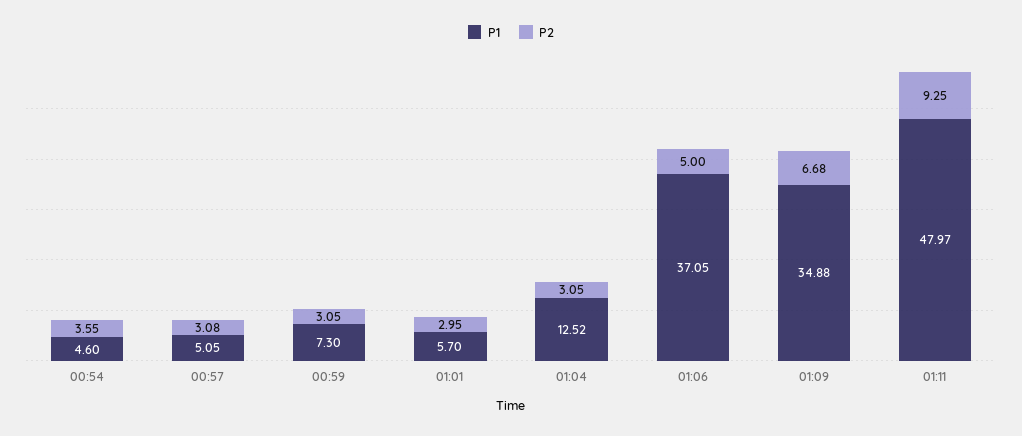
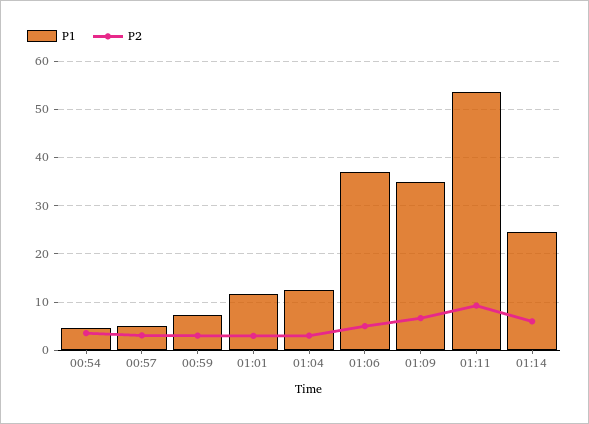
P1, 01:01: 5.7 -> 12
P1, 01:11: 47.97 -> 54
P1, 01:14: none -> 24
P2, 01:14: none -> 6

